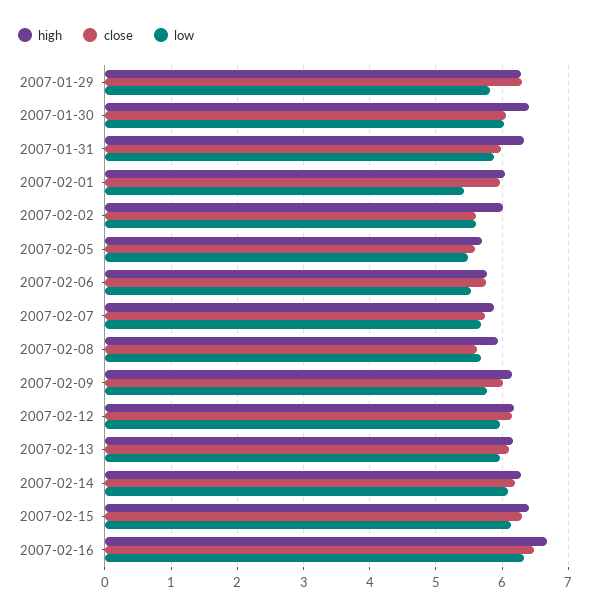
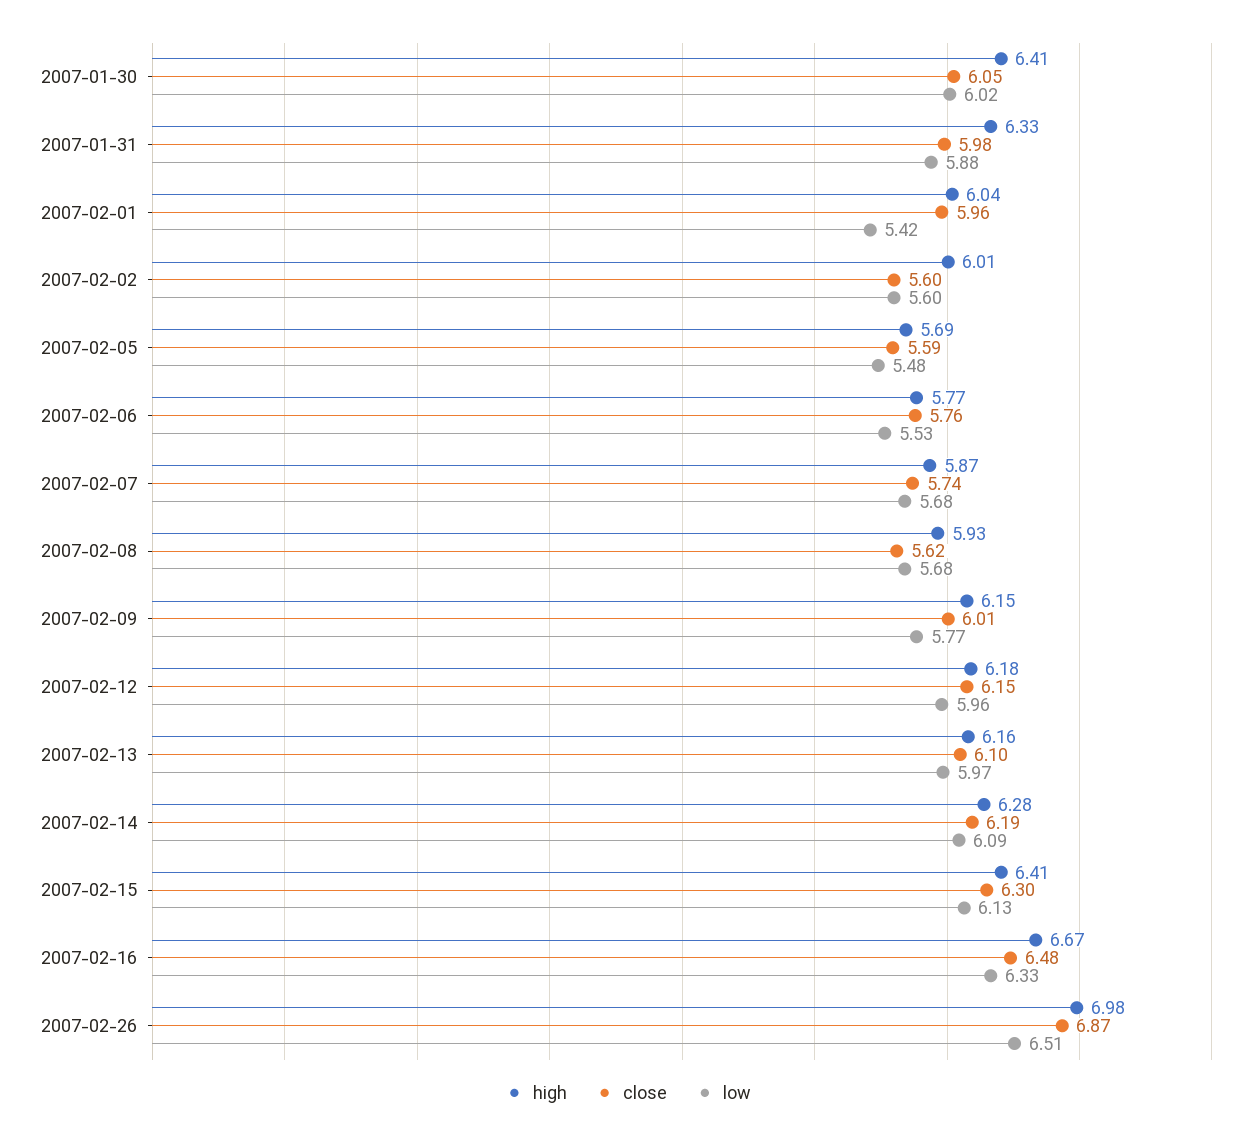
high, 2007-01-29: 6.3 -> none
close, 2007-01-29: 6.3 -> none
low, 2007-01-29: 5.8 -> none
high, 2007-02-26: none -> 6.98
close, 2007-02-26: none -> 6.87
low, 2007-02-26: none -> 6.51

